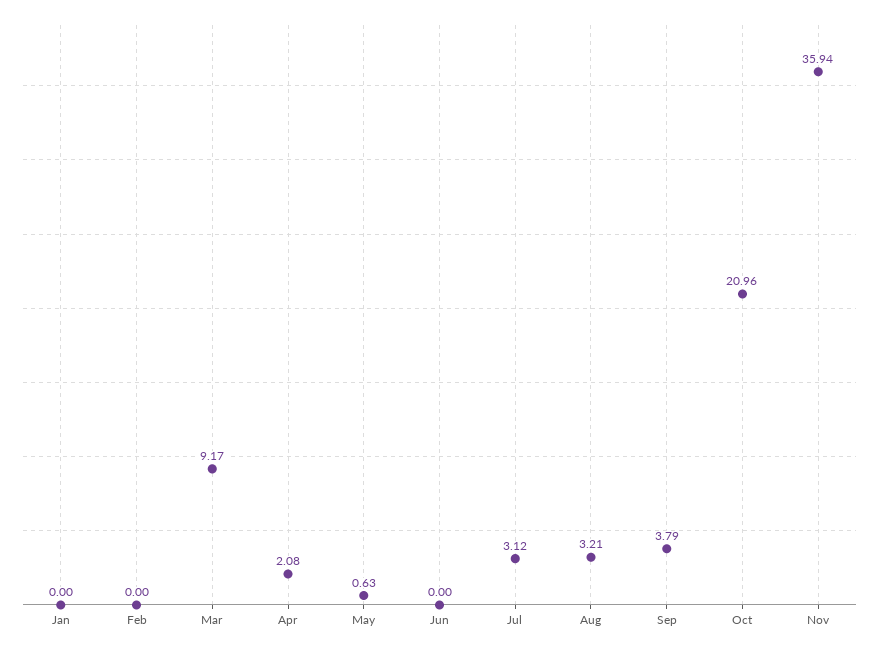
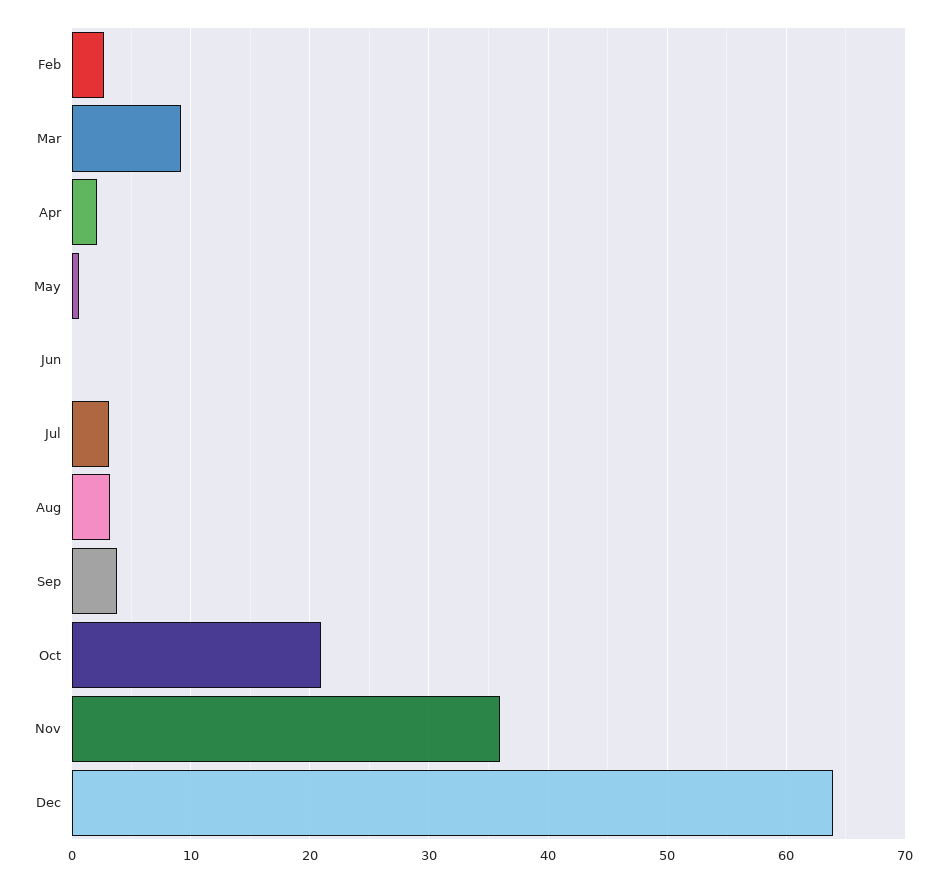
Jan: 0 -> none
Feb: 0 -> 3
Dec: none -> 64

